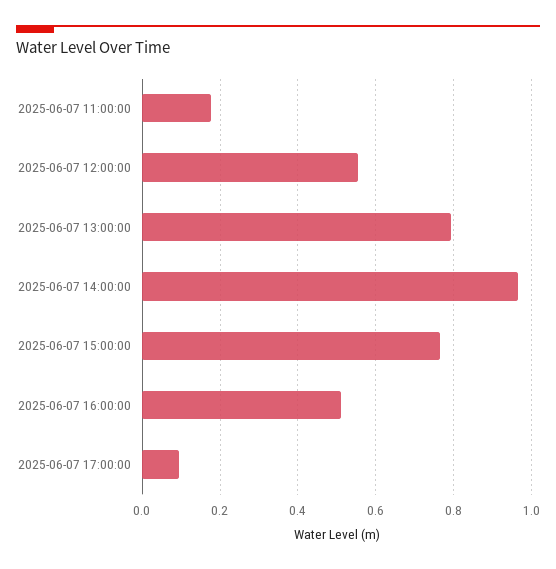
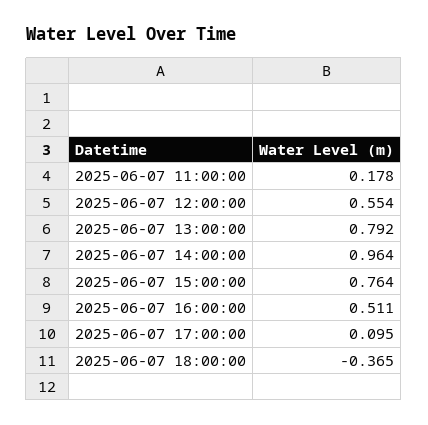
2025-06-07 18:00:00: none -> -0.365

